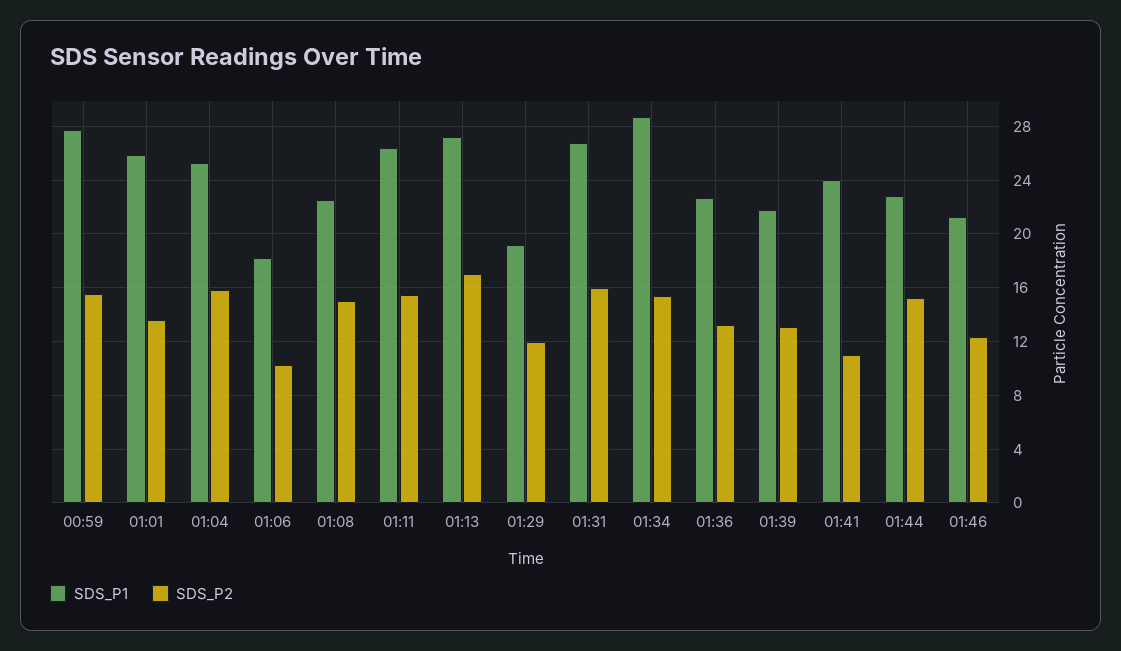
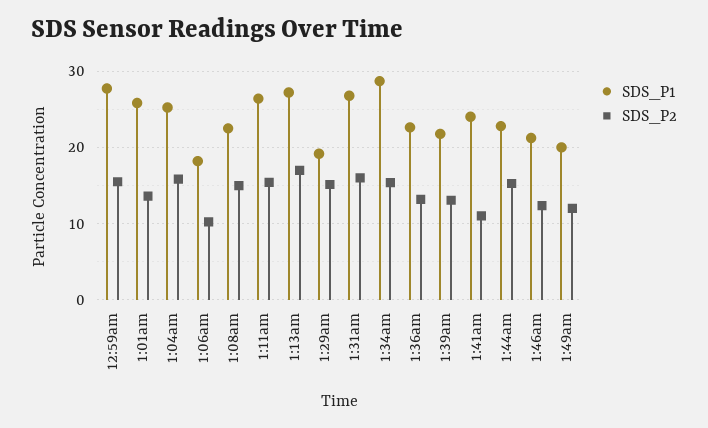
SDS_P2, 01:29: 12 -> 15
SDS_P1, 1:49am: none -> 20
SDS_P2, 1:49am: none -> 12

